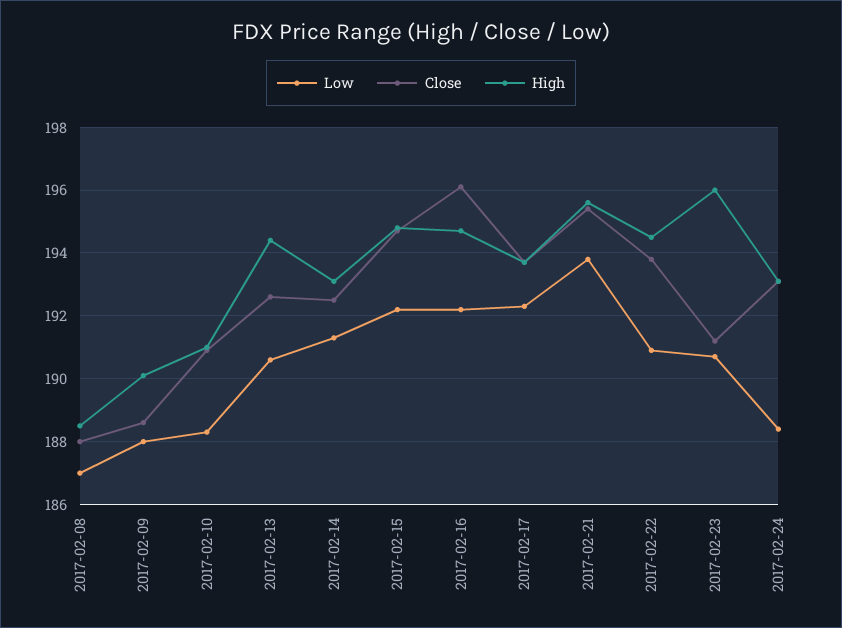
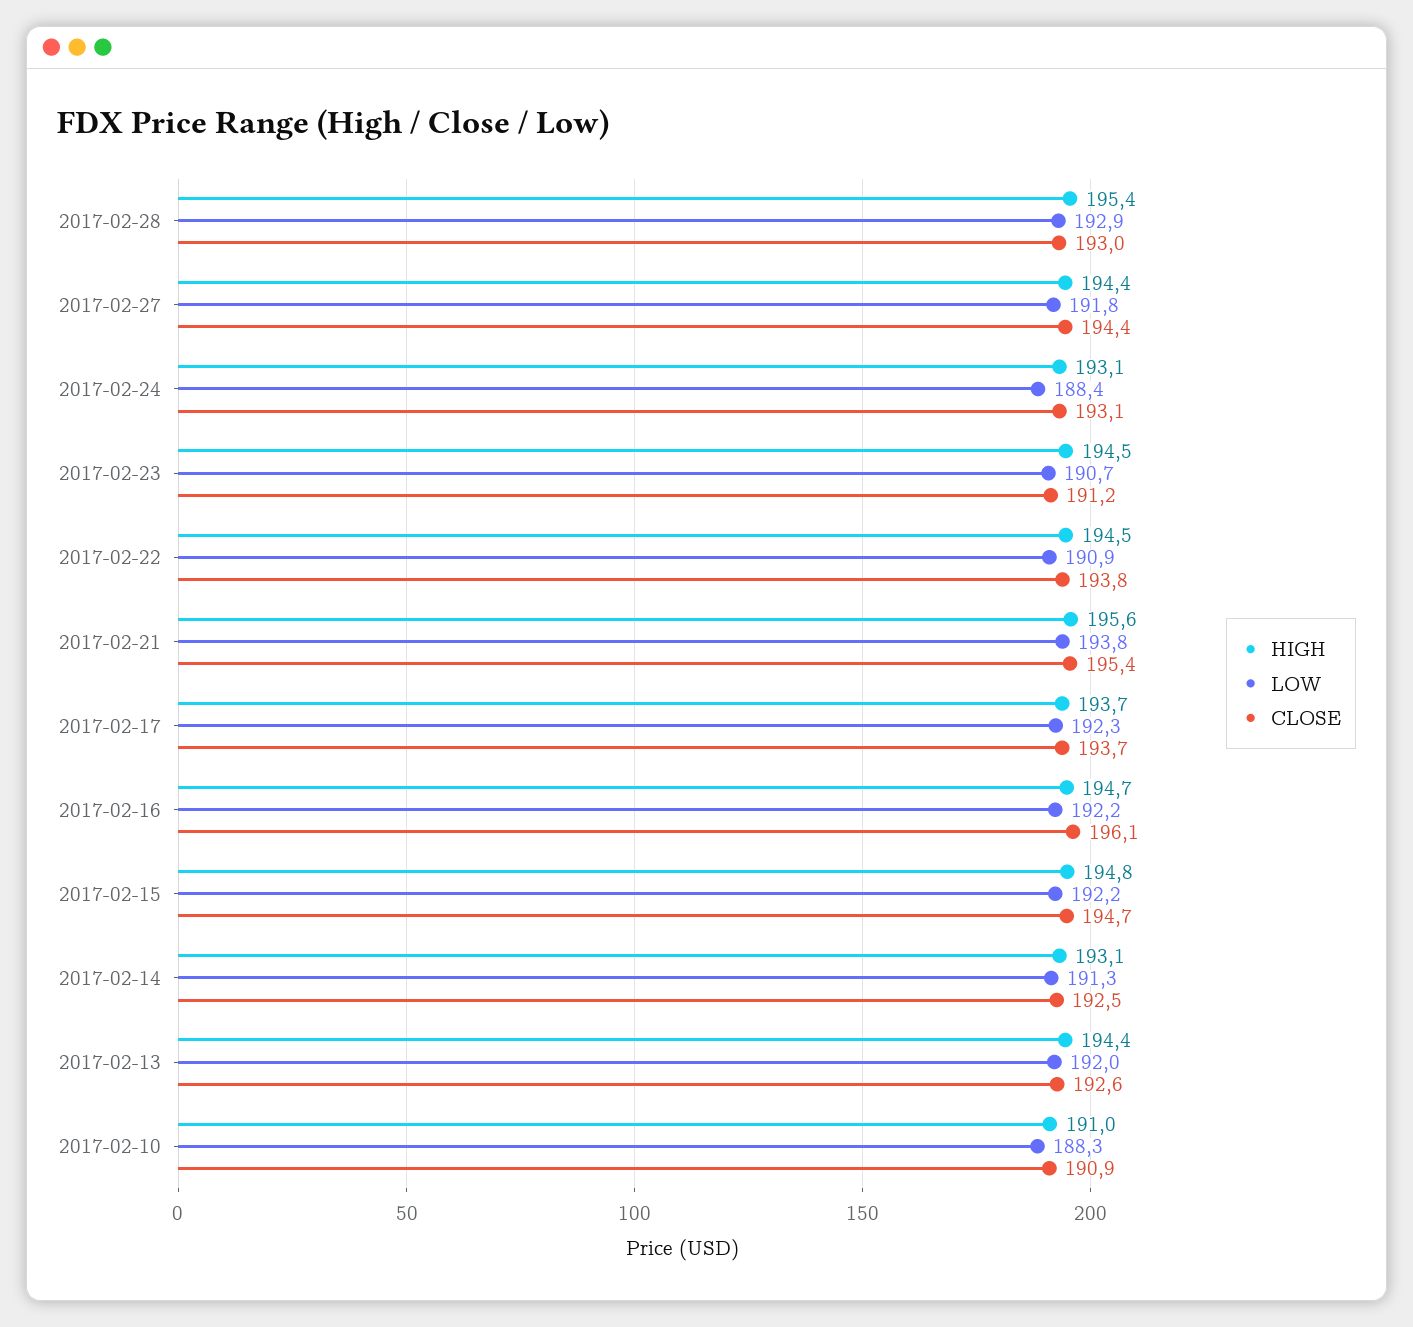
Low, 2017-02-08: 187 -> none
Close, 2017-02-08: 188 -> none
High, 2017-02-08: 188.5 -> none
Low, 2017-02-09: 188 -> none
Close, 2017-02-09: 188.5 -> none
High, 2017-02-09: 190 -> none
Low, 2017-02-13: 190.5 -> 192
High, 2017-02-23: 196 -> 194.5
High, 2017-02-28: none -> 195.4
Low, 2017-02-28: none -> 192.9
Close, 2017-02-28: none -> 193
High, 2017-02-27: none -> 194.4
Low, 2017-02-27: none -> 191.8
Close, 2017-02-27: none -> 194.4

